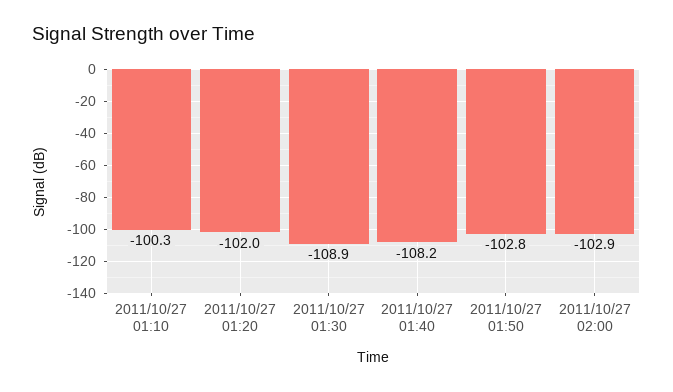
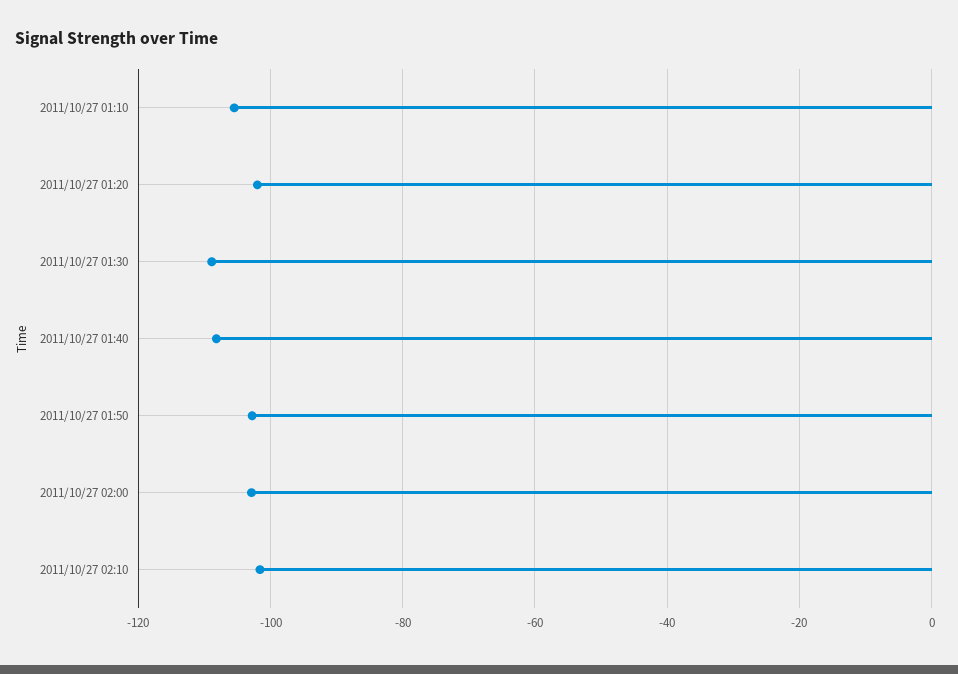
2011/10/27 01:10: -100.3 -> -106
2011/10/27 02:10: none -> -102

